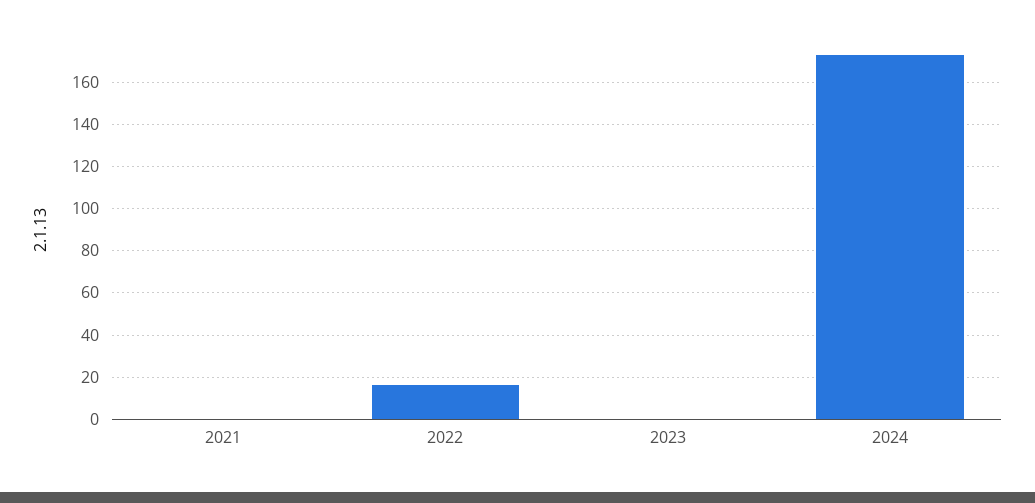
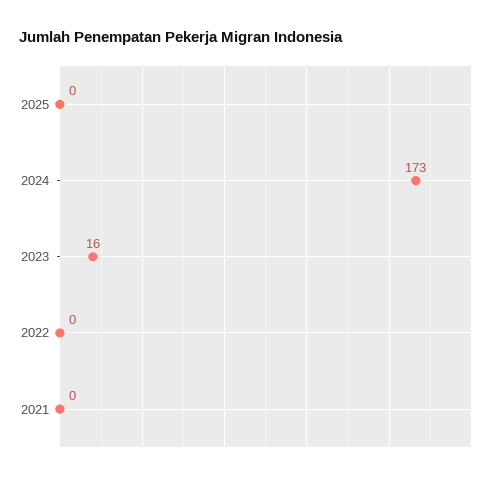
2022: 15 -> 0
2023: 0 -> 16
2025: none -> 0

